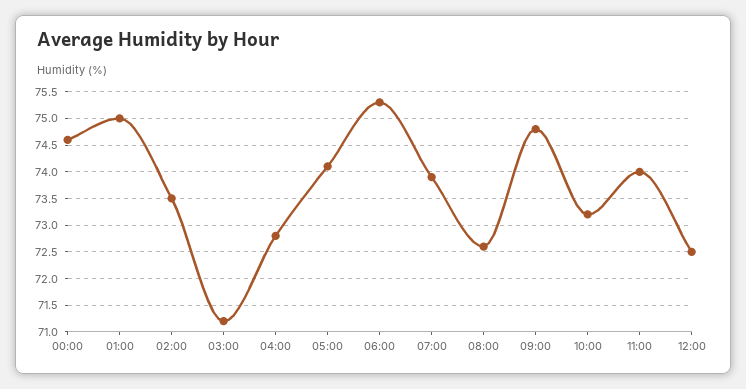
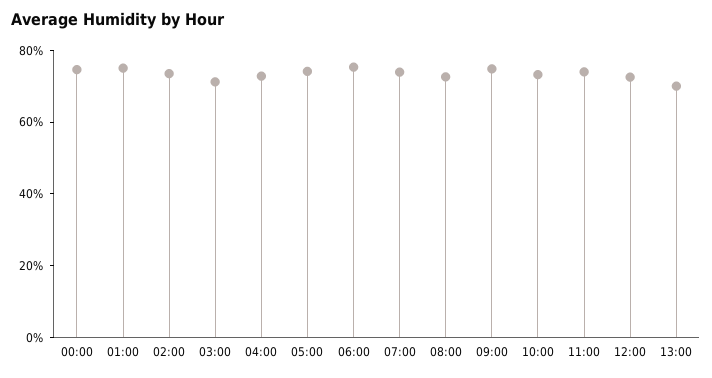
13:00: none -> 70

